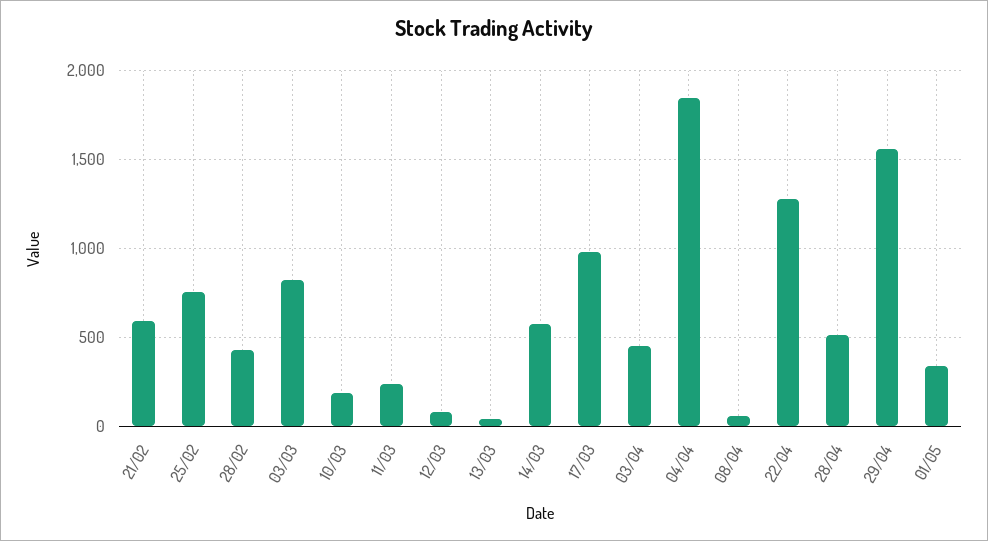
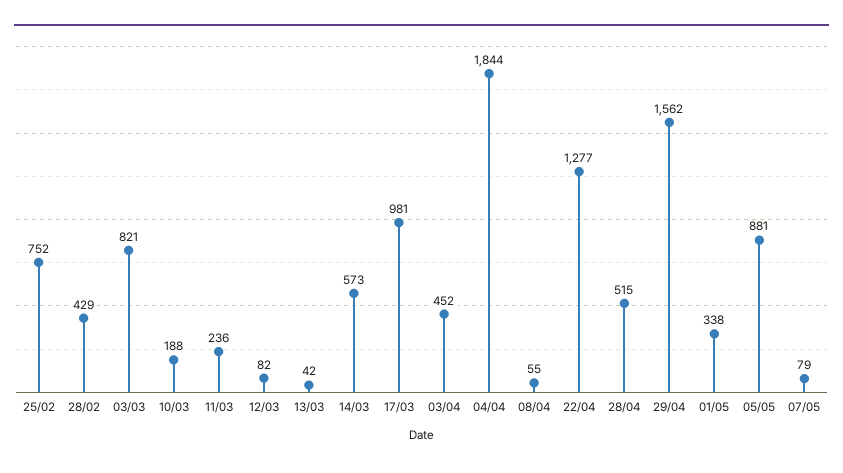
21/02: 600 -> none
05/05: none -> 881
07/05: none -> 79

